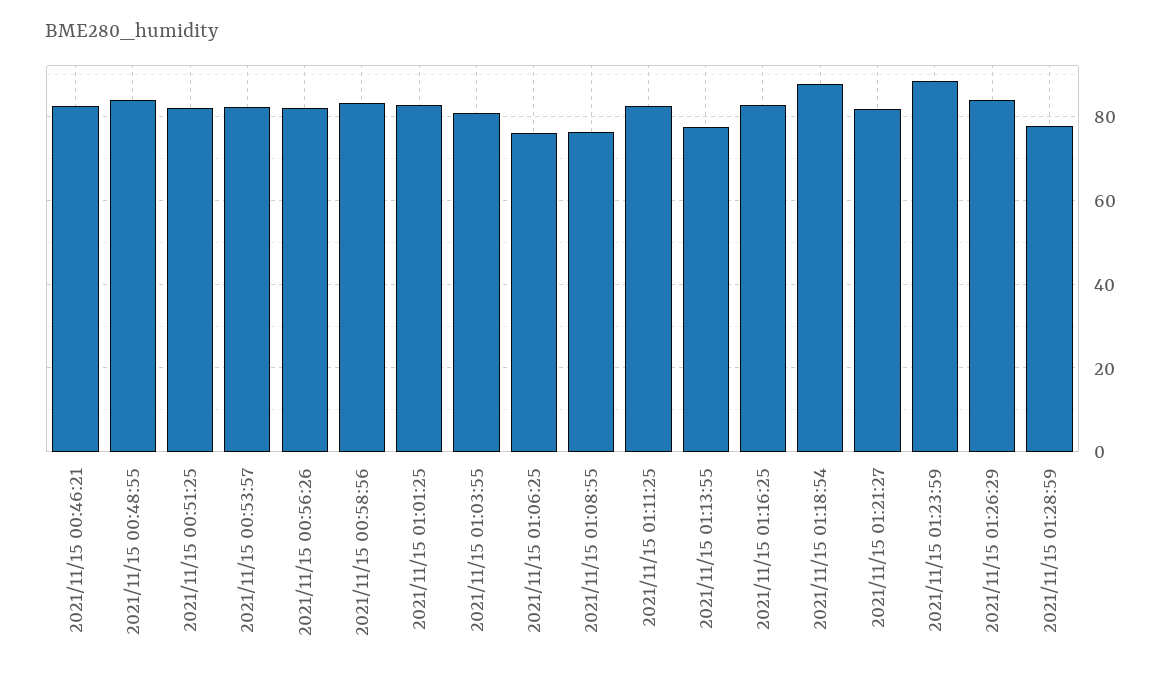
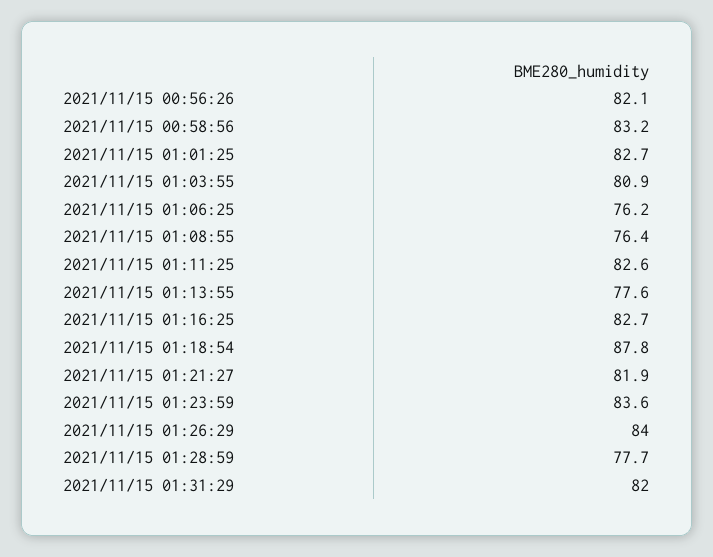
2021/11/15 00:46:21: 82 -> none
2021/11/15 00:48:55: 84 -> none
2021/11/15 00:51:25: 82 -> none
2021/11/15 00:53:57: 82 -> none
2021/11/15 01:23:59: 88 -> 83.6
2021/11/15 01:31:29: none -> 82

